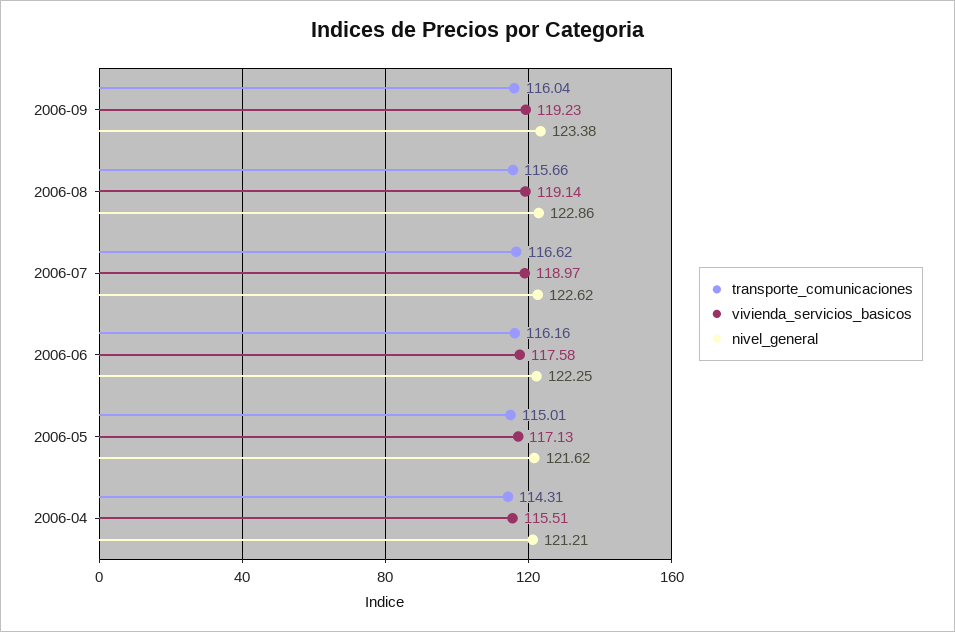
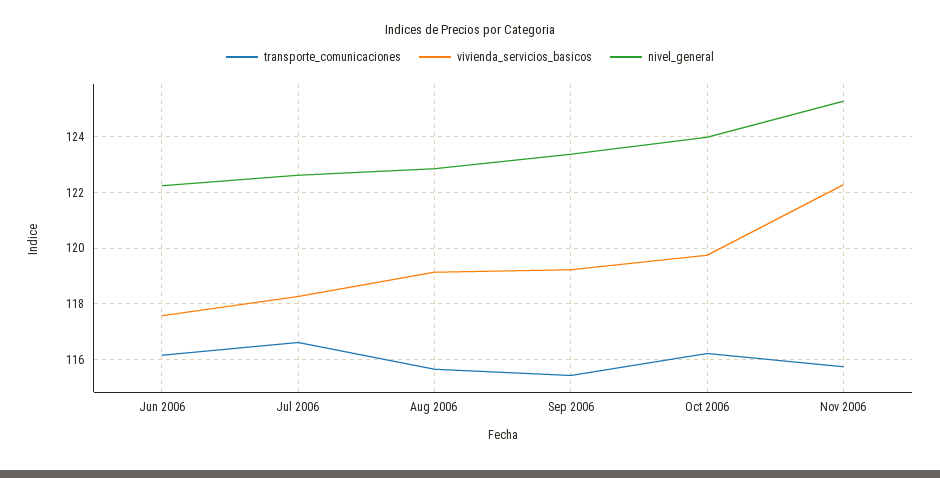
transporte_comunicaciones, 2006-09: 116.04 -> 115.5
vivienda_servicios_basicos, 2006-07: 118.97 -> 118.25
transporte_comunicaciones, 2006-05: 115.01 -> none
vivienda_servicios_basicos, 2006-05: 117.13 -> none
nivel_general, 2006-05: 121.62 -> none
transporte_comunicaciones, 2006-04: 114.31 -> none
vivienda_servicios_basicos, 2006-04: 115.51 -> none
nivel_general, 2006-04: 121.21 -> none
transporte_comunicaciones, Oct 2006: none -> 116.25
vivienda_servicios_basicos, Oct 2006: none -> 119.75
nivel_general, Oct 2006: none -> 124
transporte_comunicaciones, Nov 2006: none -> 115.75
vivienda_servicios_basicos, Nov 2006: none -> 122.25
nivel_general, Nov 2006: none -> 125.25

